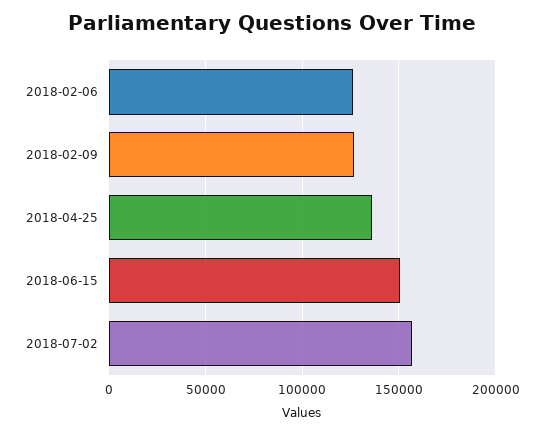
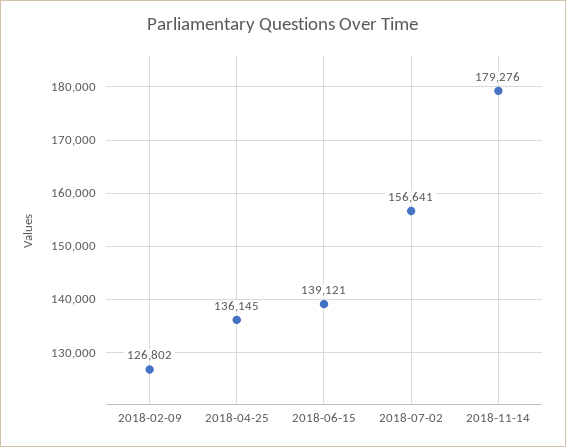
2018-02-06: 125000 -> none
2018-06-15: 150000 -> 139121
2018-11-14: none -> 179276

